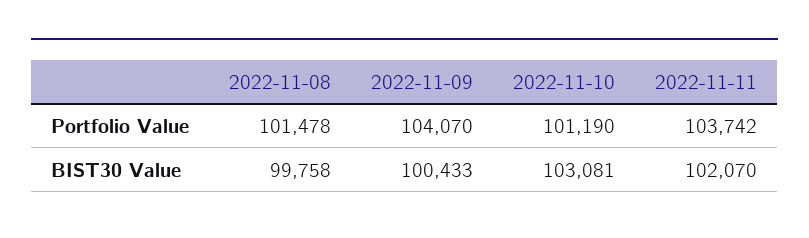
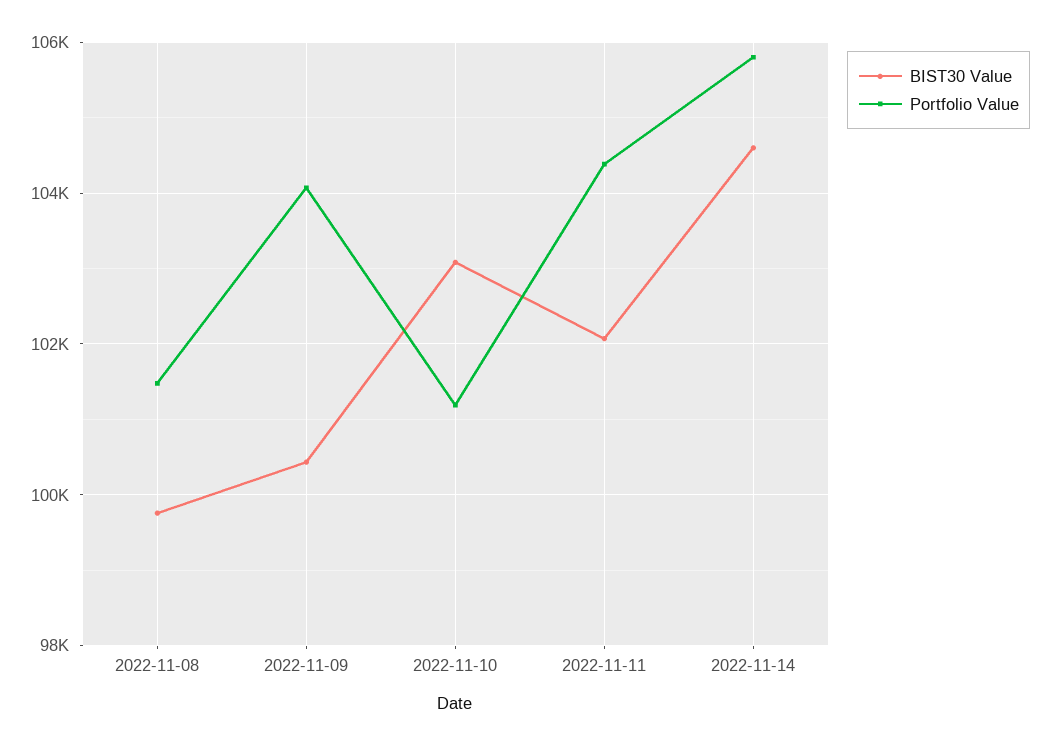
Portfolio Value, 2022-11-11: 103742 -> 104400
BIST30 Value, 2022-11-14: none -> 104600
Portfolio Value, 2022-11-14: none -> 105800

